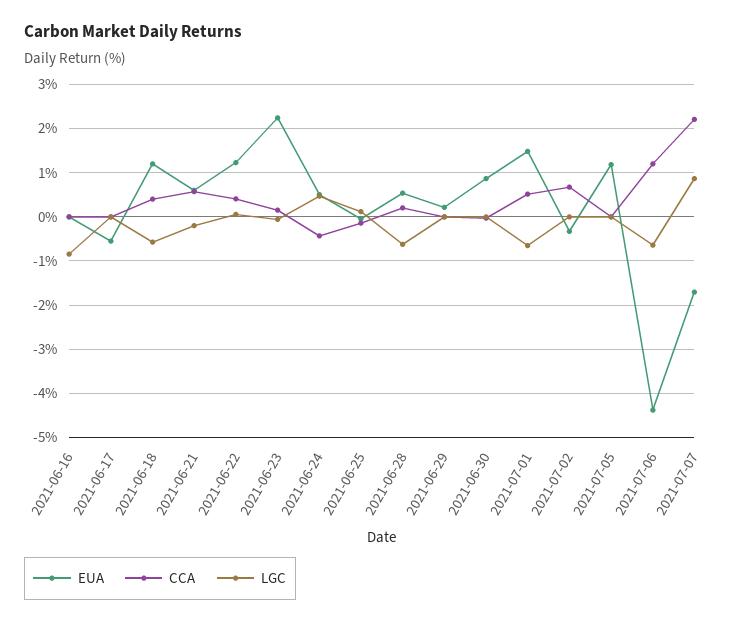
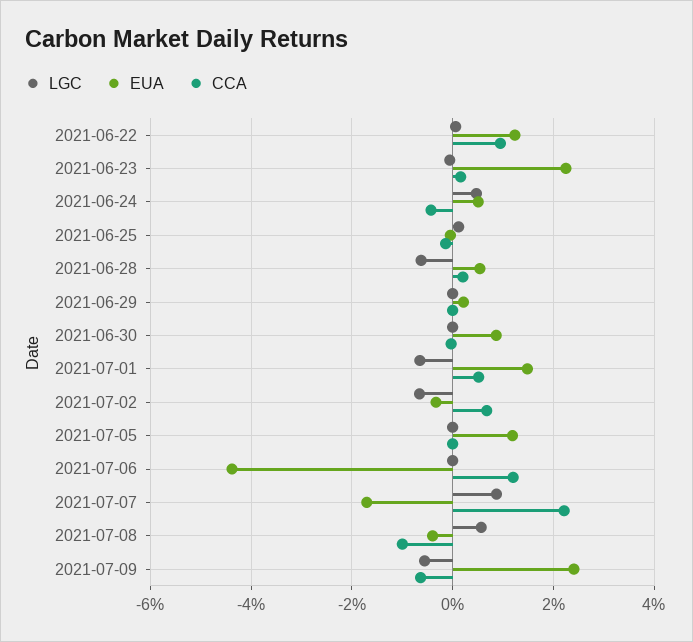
EUA, 2021-06-16: 0 -> none
CCA, 2021-06-16: 0 -> none
LGC, 2021-06-16: -0.8 -> none
EUA, 2021-06-17: -0.6 -> none
CCA, 2021-06-17: 0 -> none
LGC, 2021-06-17: 0 -> none
EUA, 2021-06-18: 1.2 -> none
CCA, 2021-06-18: 0.4 -> none
LGC, 2021-06-18: -0.6 -> none
EUA, 2021-06-21: 0.6 -> none
CCA, 2021-06-21: 0.6 -> none
LGC, 2021-06-21: -0.2 -> none
CCA, 2021-06-22: 0.4 -> 1
LGC, 2021-07-02: 0 -> -0.6
LGC, 2021-07-06: -0.6 -> 0
LGC, 2021-07-08: none -> 0.6
EUA, 2021-07-08: none -> -0.4
CCA, 2021-07-08: none -> -1
LGC, 2021-07-09: none -> -0.6
EUA, 2021-07-09: none -> 2.4
CCA, 2021-07-09: none -> -0.6

